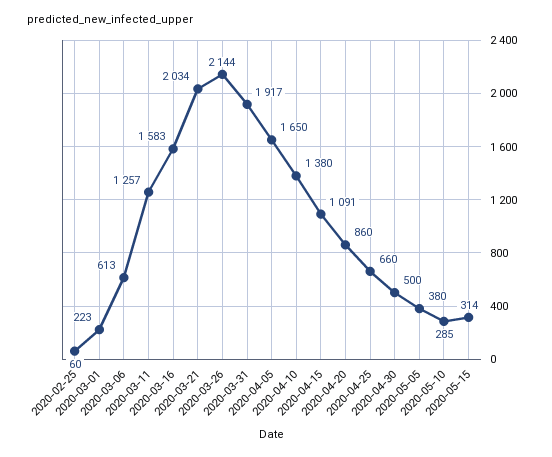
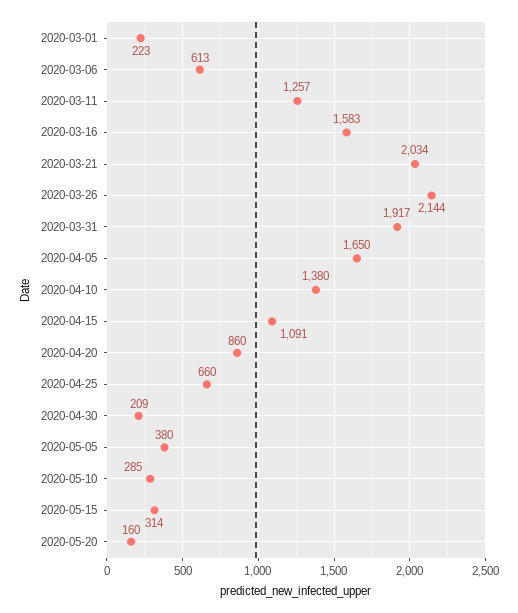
2020-02-25: 60 -> none
2020-04-30: 500 -> 209
2020-05-20: none -> 160

